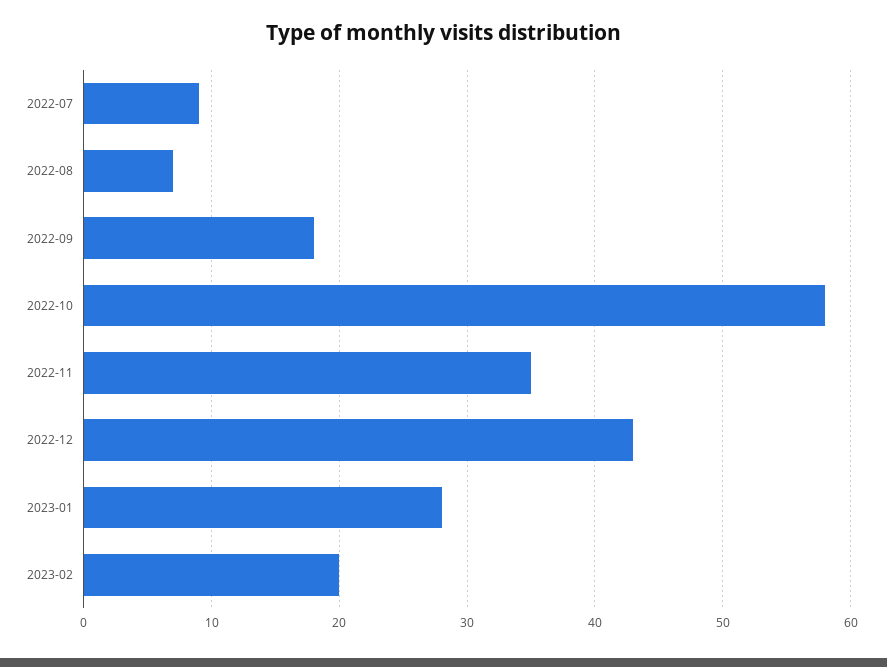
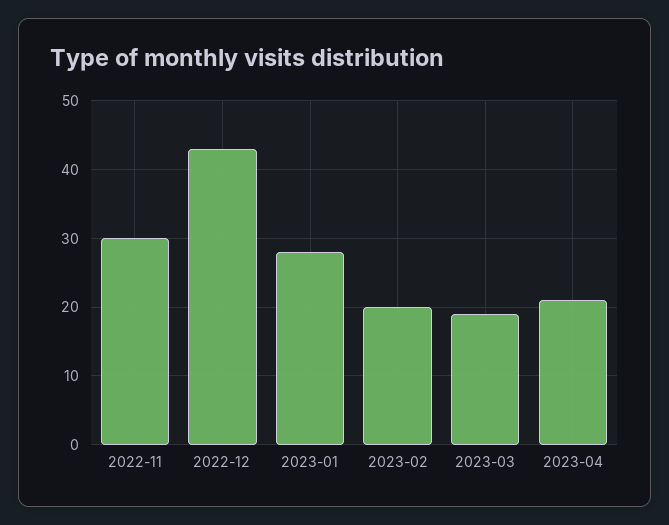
2022-07: 9 -> none
2022-08: 7 -> none
2022-09: 18 -> none
2022-10: 58 -> none
2022-11: 35 -> 30
2023-03: none -> 19
2023-04: none -> 21

